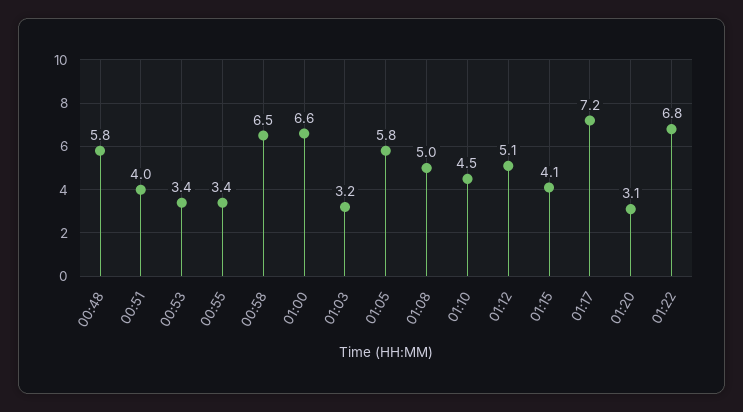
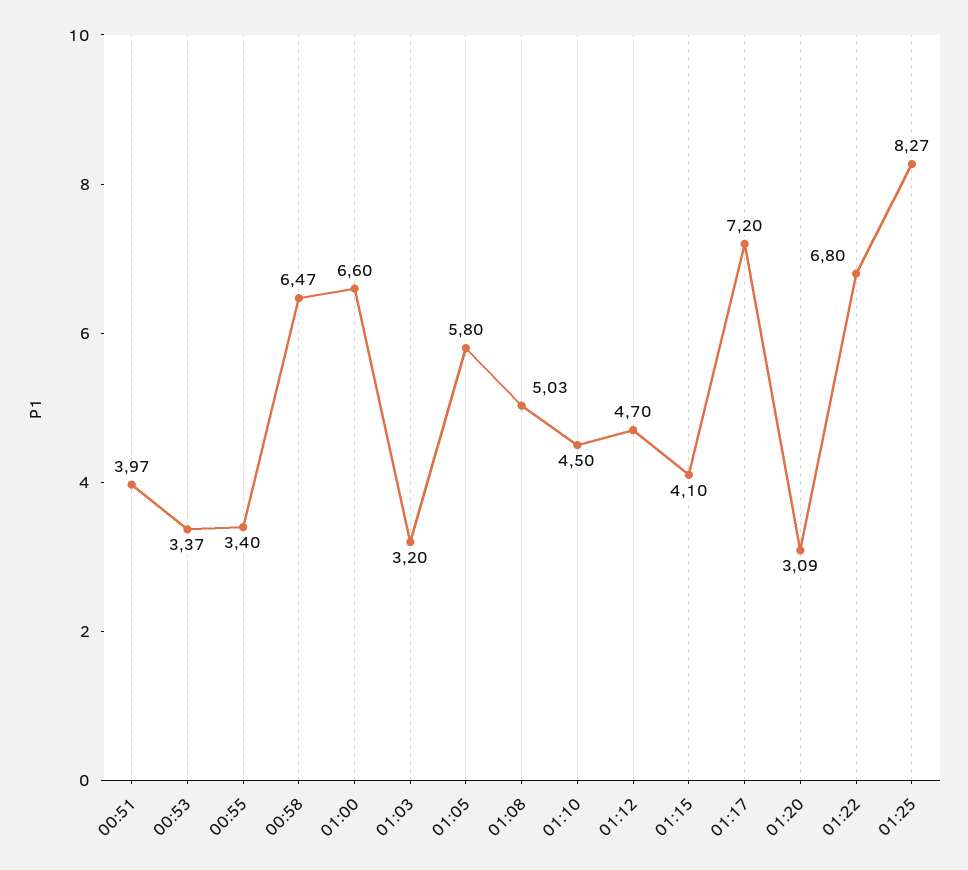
00:48: 5.8 -> none
01:12: 5.1 -> 4.7
01:25: none -> 8.27

